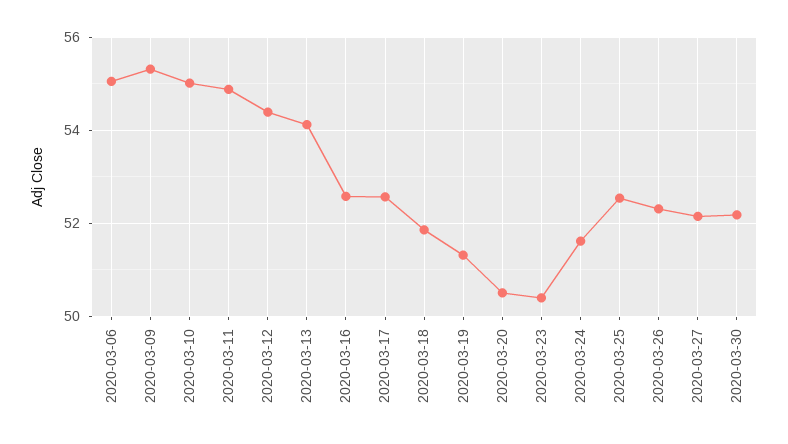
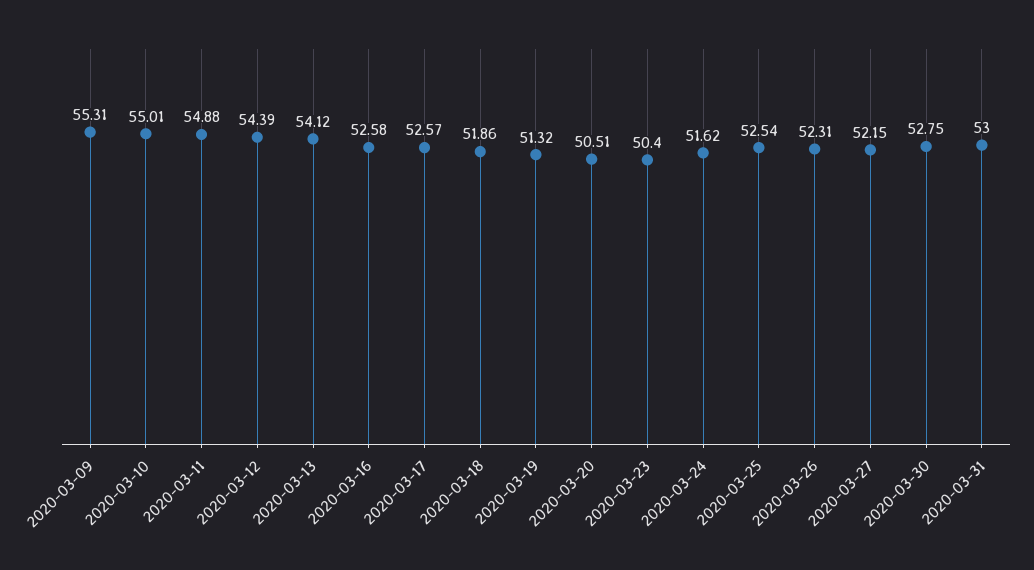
2020-03-06: 55 -> none
2020-03-30: 52.2 -> 52.75
2020-03-31: none -> 53

